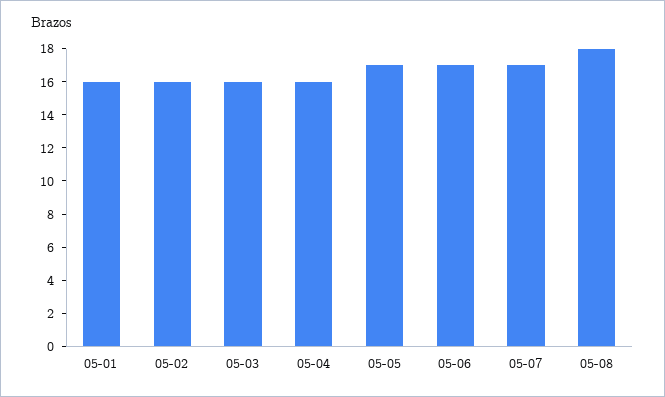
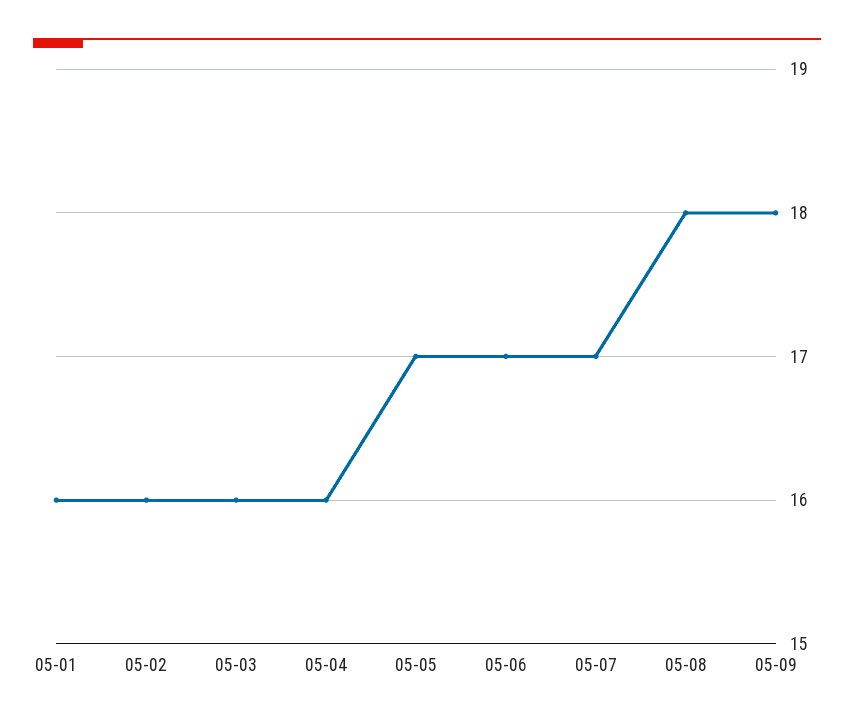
05-09: none -> 18

